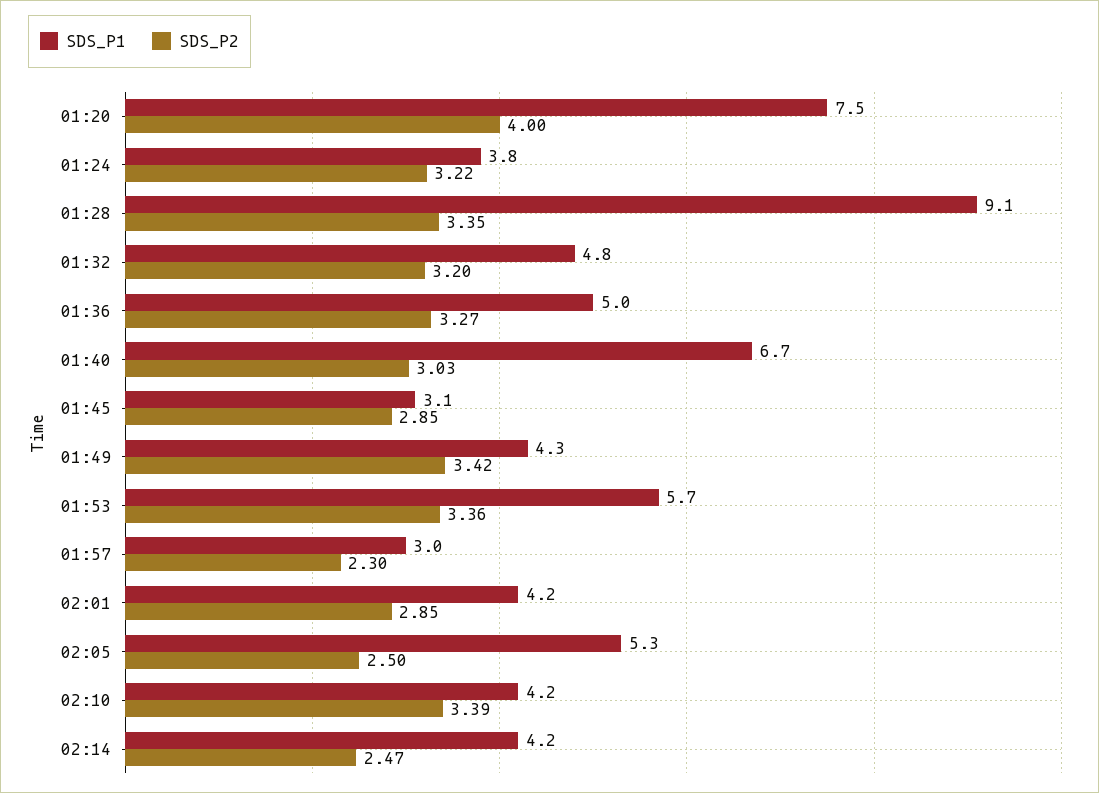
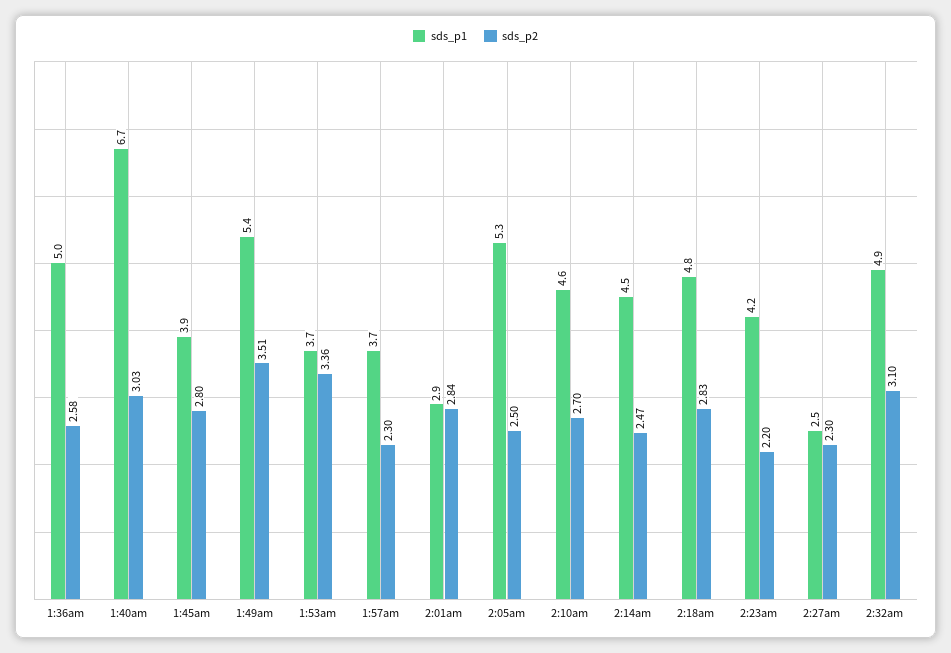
SDS_P1, 01:20: 7.5 -> none
SDS_P2, 01:20: 4 -> none
SDS_P1, 01:24: 3.8 -> none
SDS_P2, 01:24: 3.22 -> none
SDS_P1, 01:28: 9.1 -> none
SDS_P2, 01:28: 3.35 -> none
SDS_P1, 01:32: 4.8 -> none
SDS_P2, 01:32: 3.2 -> none
SDS_P2, 01:36: 3.27 -> 2.58
SDS_P1, 01:45: 3.1 -> 3.9
SDS_P2, 01:45: 2.85 -> 2.8
SDS_P1, 01:49: 4.3 -> 5.4
SDS_P2, 01:49: 3.42 -> 3.51
SDS_P1, 01:53: 5.7 -> 3.7
SDS_P1, 01:57: 3 -> 3.7
SDS_P1, 02:01: 4.2 -> 2.9
SDS_P2, 02:01: 2.85 -> 2.84
SDS_P1, 02:10: 4.2 -> 4.6
SDS_P2, 02:10: 3.39 -> 2.7
SDS_P1, 02:14: 4.2 -> 4.5
SDS_P1, 2:18am: none -> 4.8
SDS_P2, 2:18am: none -> 2.83
SDS_P1, 2:23am: none -> 4.2
SDS_P2, 2:23am: none -> 2.2
SDS_P1, 2:27am: none -> 2.5
SDS_P2, 2:27am: none -> 2.3
SDS_P1, 2:32am: none -> 4.9
SDS_P2, 2:32am: none -> 3.1

